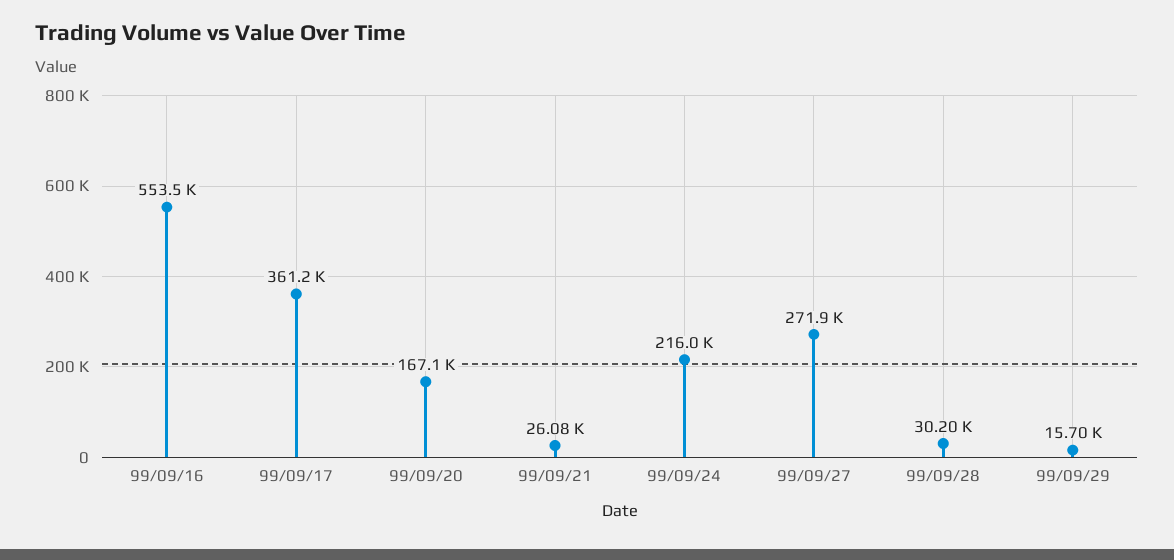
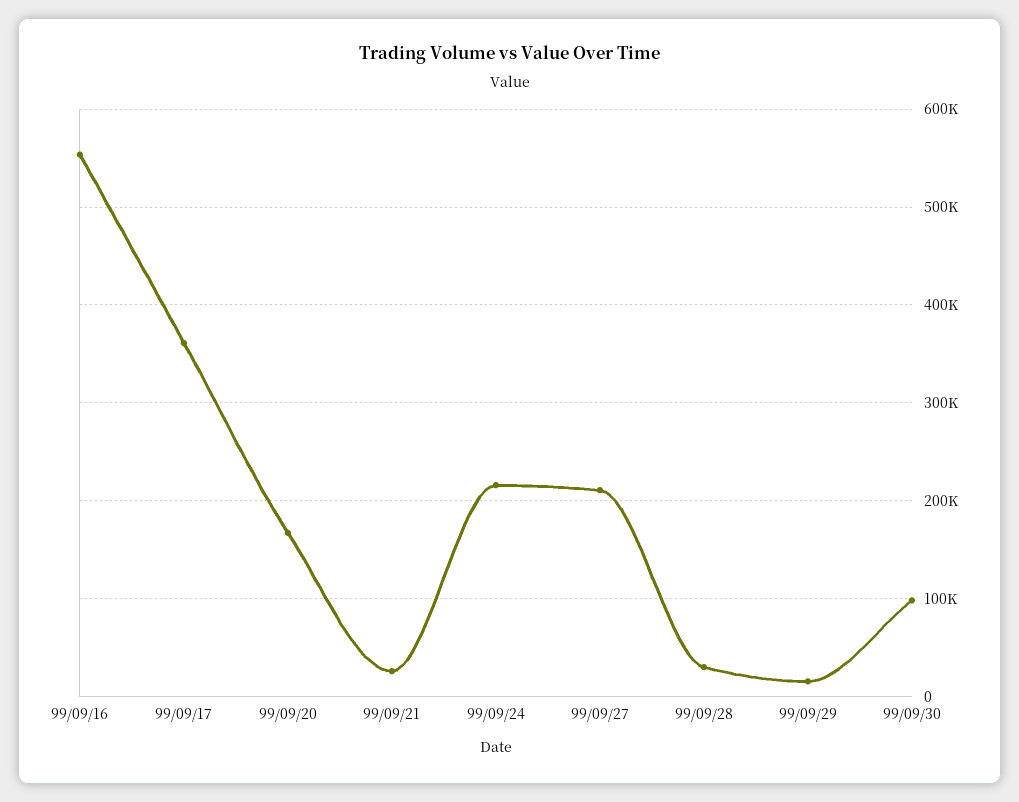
99/09/27: 271900 -> 210000
99/09/30: none -> 100000

